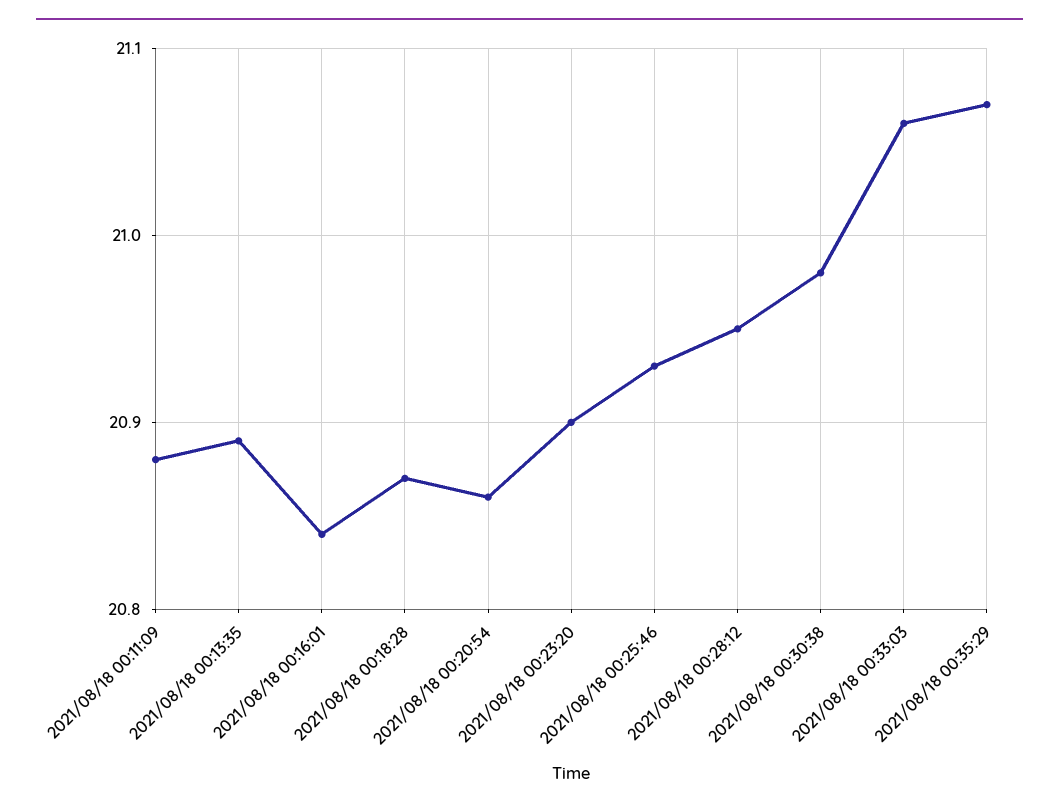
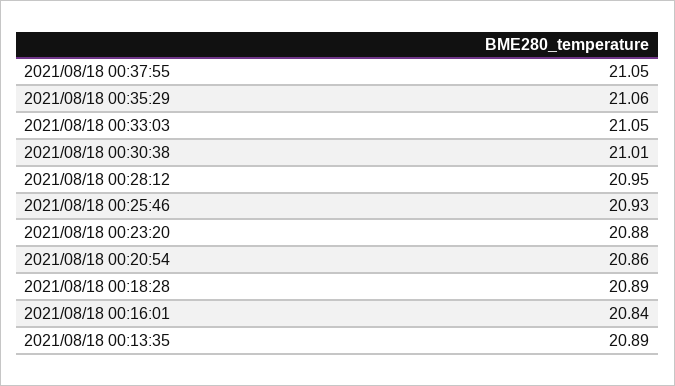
2021/08/18 00:11:09: 20.88 -> none
2021/08/18 00:18:28: 20.87 -> 20.89
2021/08/18 00:23:20: 20.9 -> 20.88
2021/08/18 00:30:38: 20.98 -> 21.01
2021/08/18 00:33:03: 21.06 -> 21.05
2021/08/18 00:35:29: 21.07 -> 21.06
2021/08/18 00:37:55: none -> 21.05

